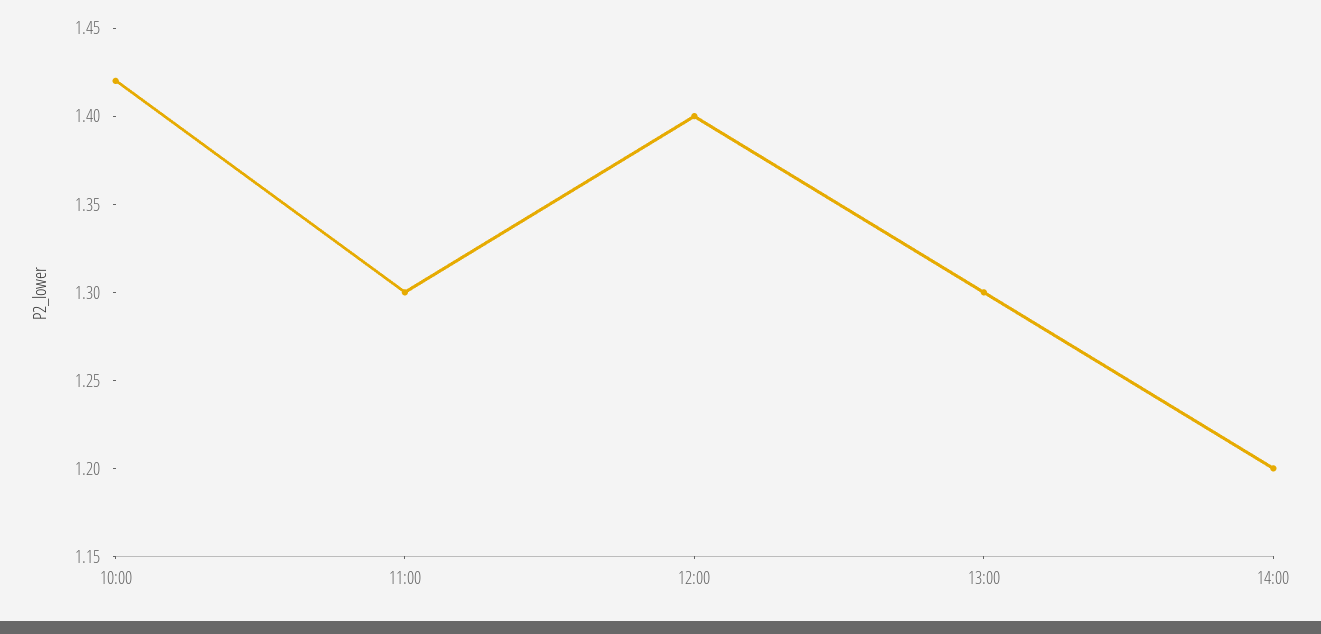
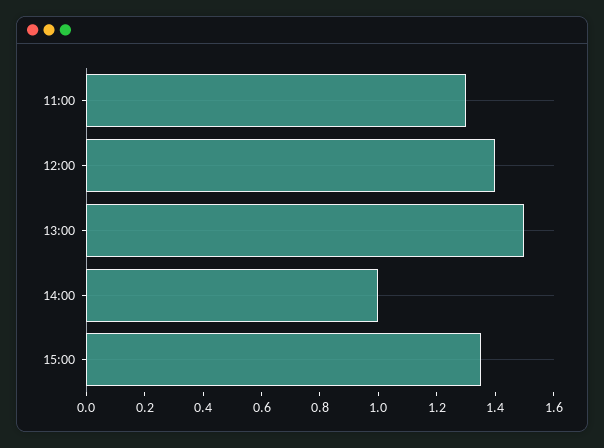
10:00: 1.42 -> none
13:00: 1.3 -> 1.5
14:00: 1.2 -> 1
15:00: none -> 1.35

